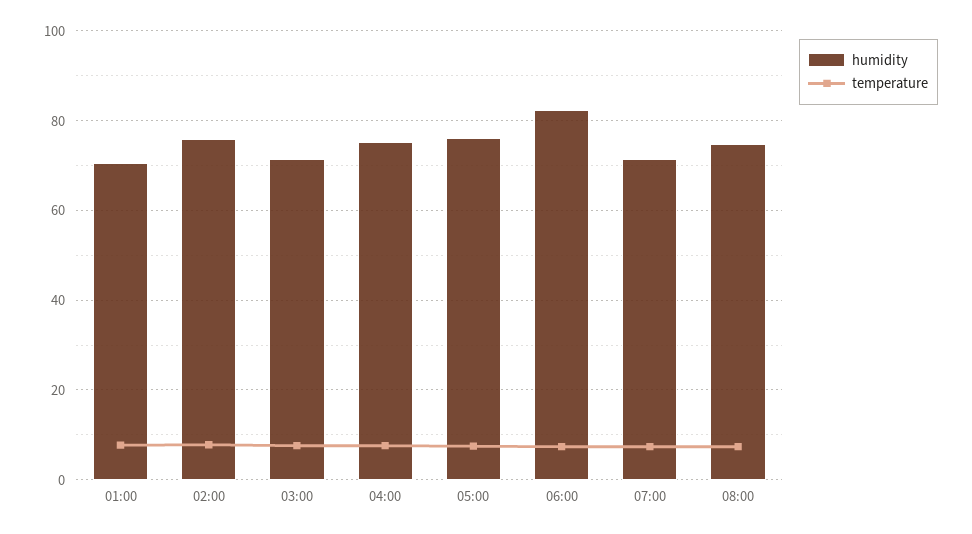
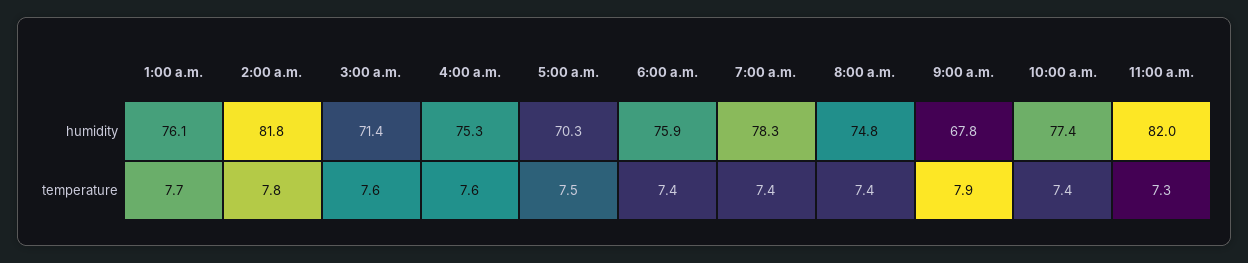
humidity, 01:00: 70 -> 76.1
humidity, 02:00: 76 -> 81.8
humidity, 05:00: 76 -> 70.3
humidity, 06:00: 82 -> 75.9
humidity, 07:00: 72 -> 78.3
humidity, 9:00 a.m.: none -> 67.8
humidity, 10:00 a.m.: none -> 77.4
humidity, 11:00 a.m.: none -> 82
temperature, 9:00 a.m.: none -> 7.9
temperature, 10:00 a.m.: none -> 7.4
temperature, 11:00 a.m.: none -> 7.3

